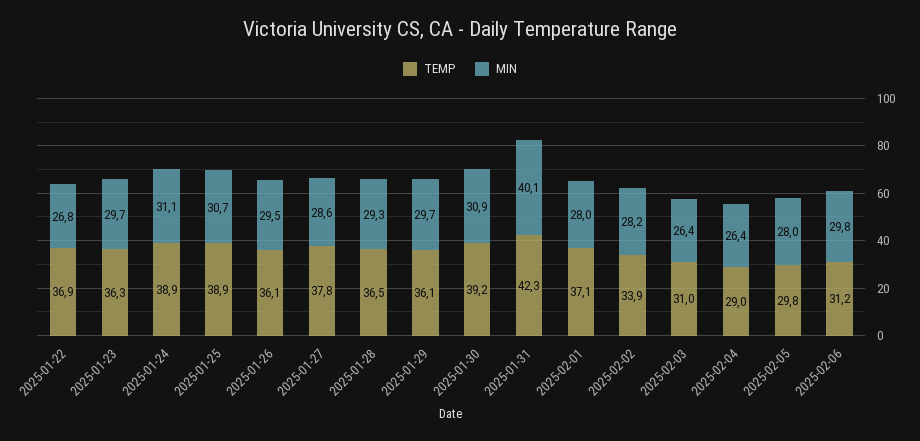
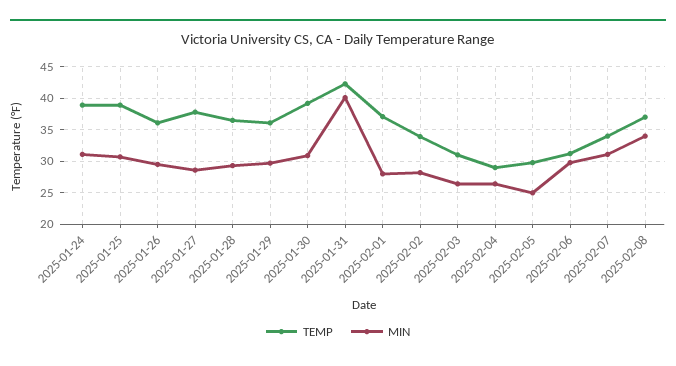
TEMP, 2025-01-22: 36.9 -> none
MIN, 2025-01-22: 26.8 -> none
TEMP, 2025-01-23: 36.3 -> none
MIN, 2025-01-23: 29.7 -> none
MIN, 2025-02-05: 28 -> 25
TEMP, 2025-02-07: none -> 34
MIN, 2025-02-07: none -> 31
TEMP, 2025-02-08: none -> 37
MIN, 2025-02-08: none -> 34

